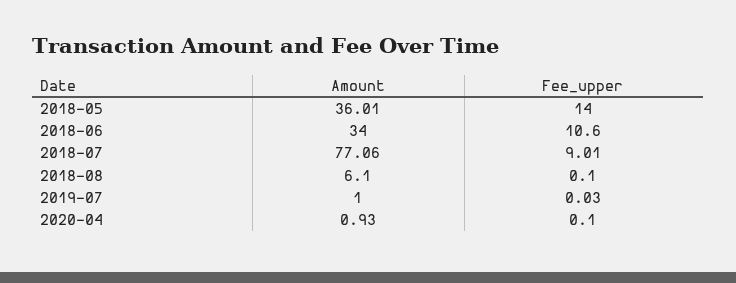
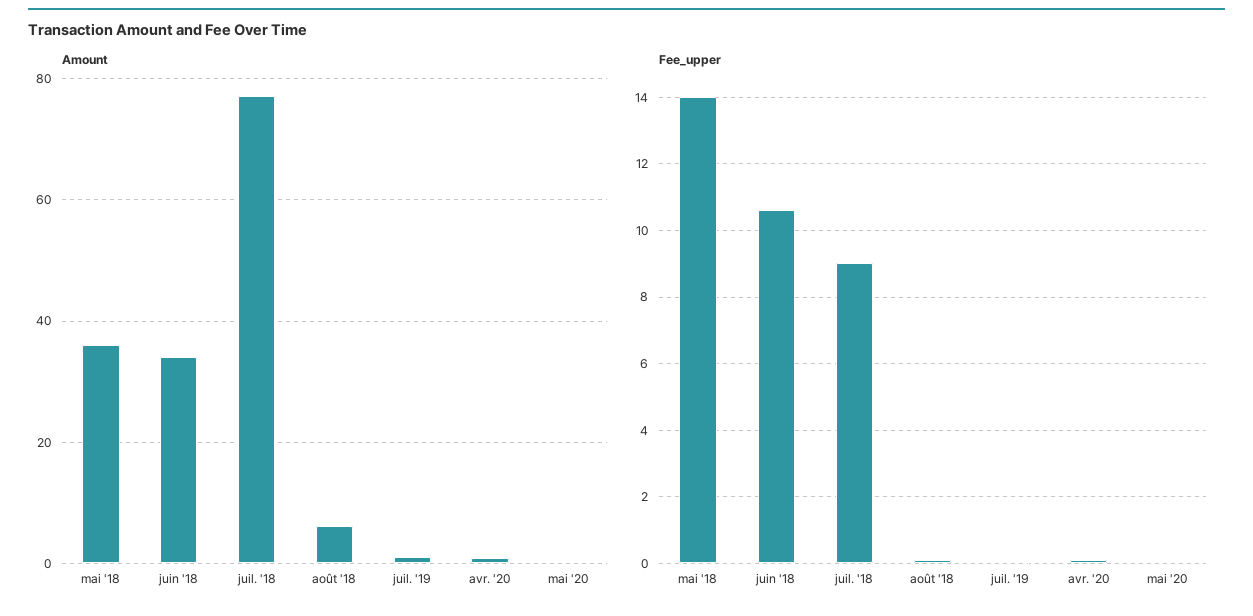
Amount, mai '20: none -> 0
Fee_upper, mai '20: none -> 0

